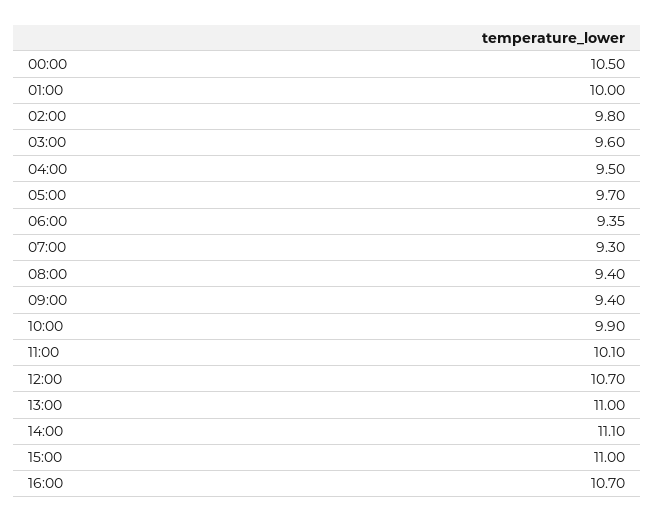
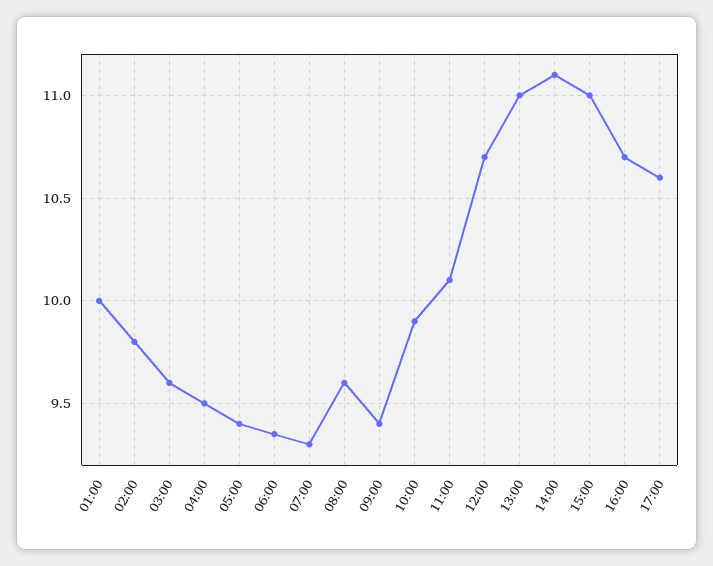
00:00: 10.5 -> none
05:00: 9.7 -> 9.4
08:00: 9.4 -> 9.6
17:00: none -> 10.6

